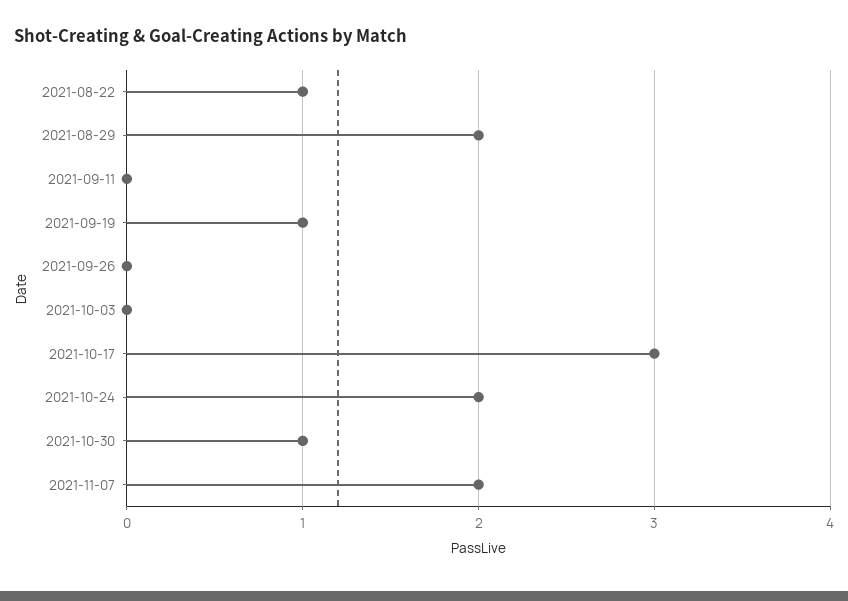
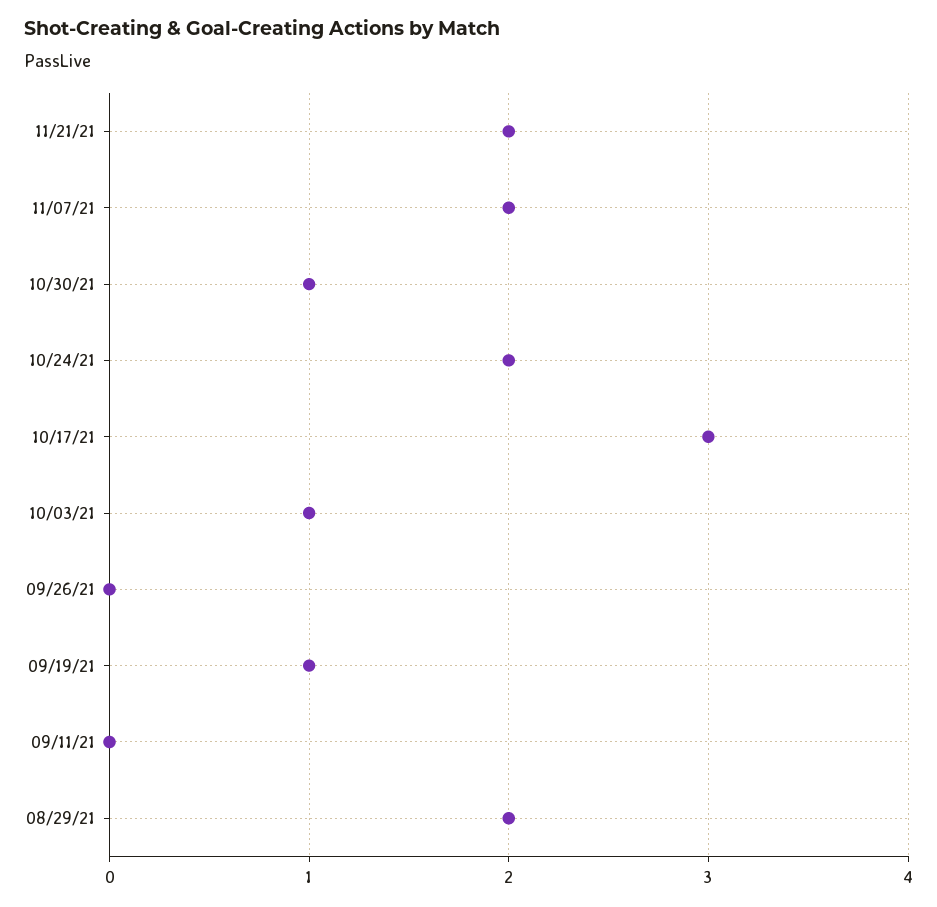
2021-08-22: 1 -> none
2021-10-03: 0 -> 1
11/21/21: none -> 2

